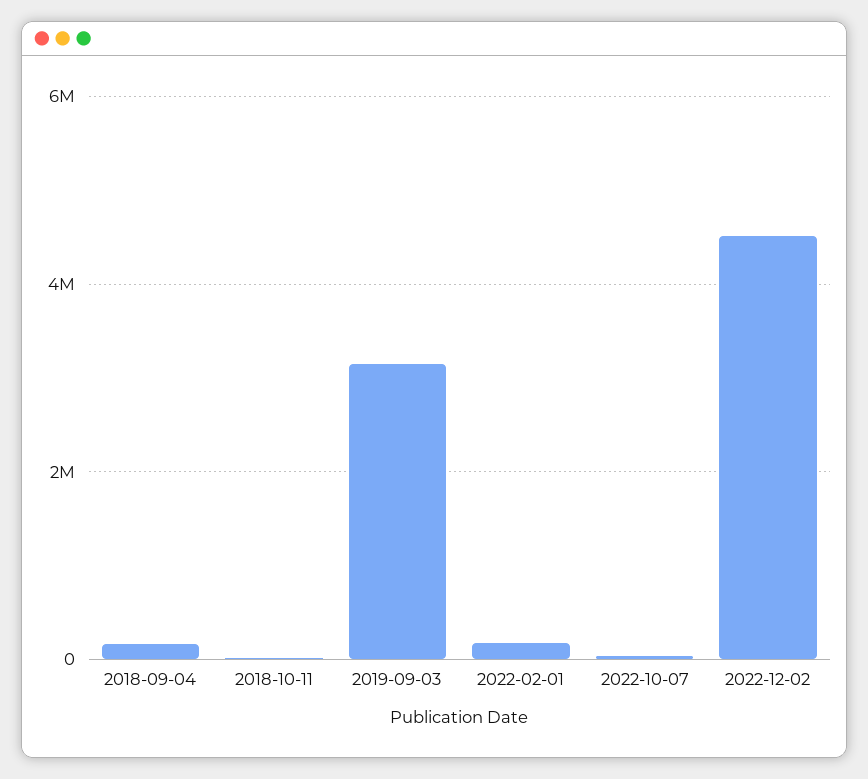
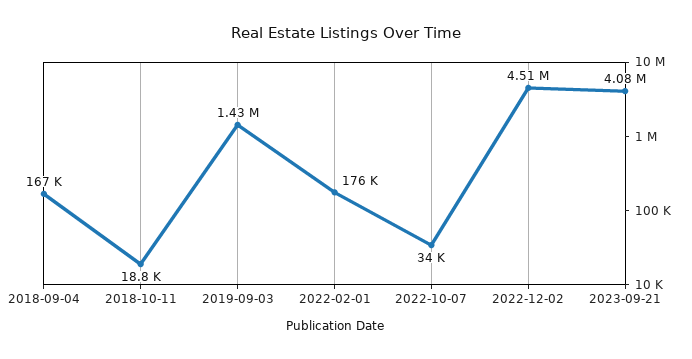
2019-09-03: 3200000 -> 1430000
2023-09-21: none -> 4080000

